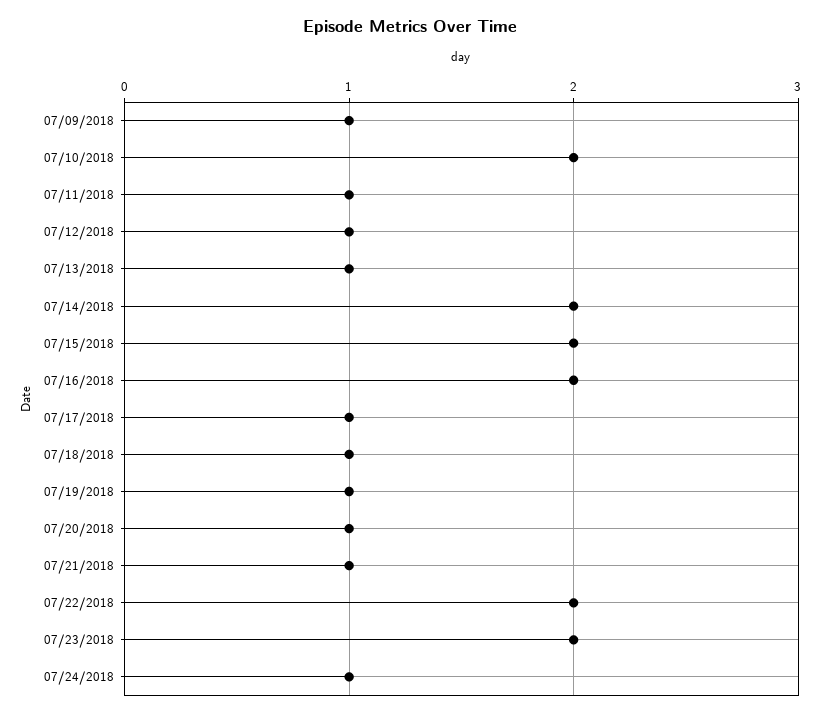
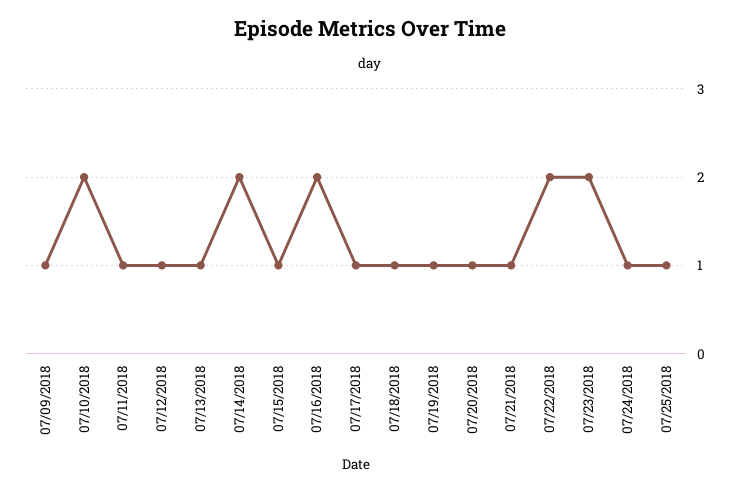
07/15/2018: 2 -> 1
07/25/2018: none -> 1

